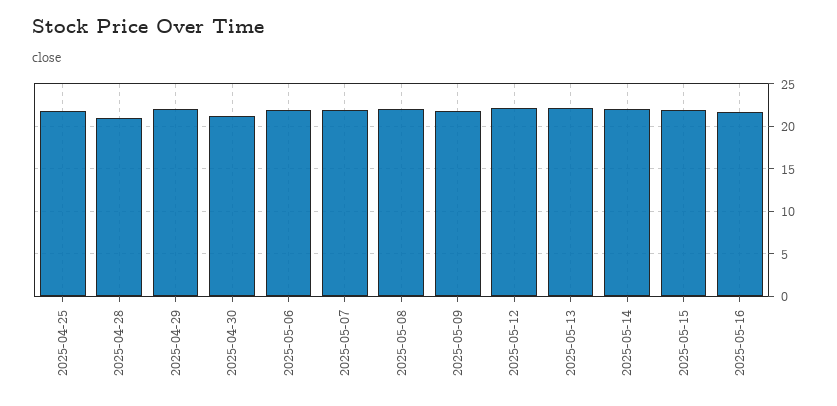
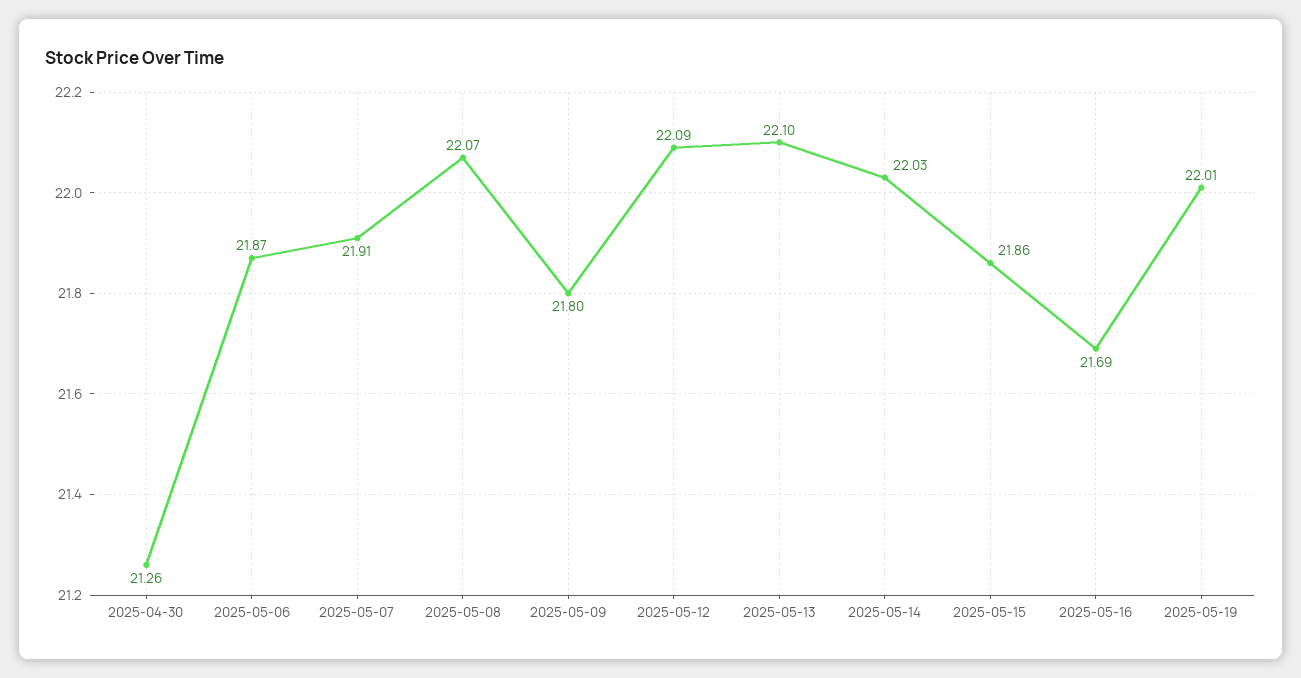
2025-04-25: 22 -> none
2025-04-28: 21 -> none
2025-04-29: 22 -> none
2025-05-19: none -> 22.01

